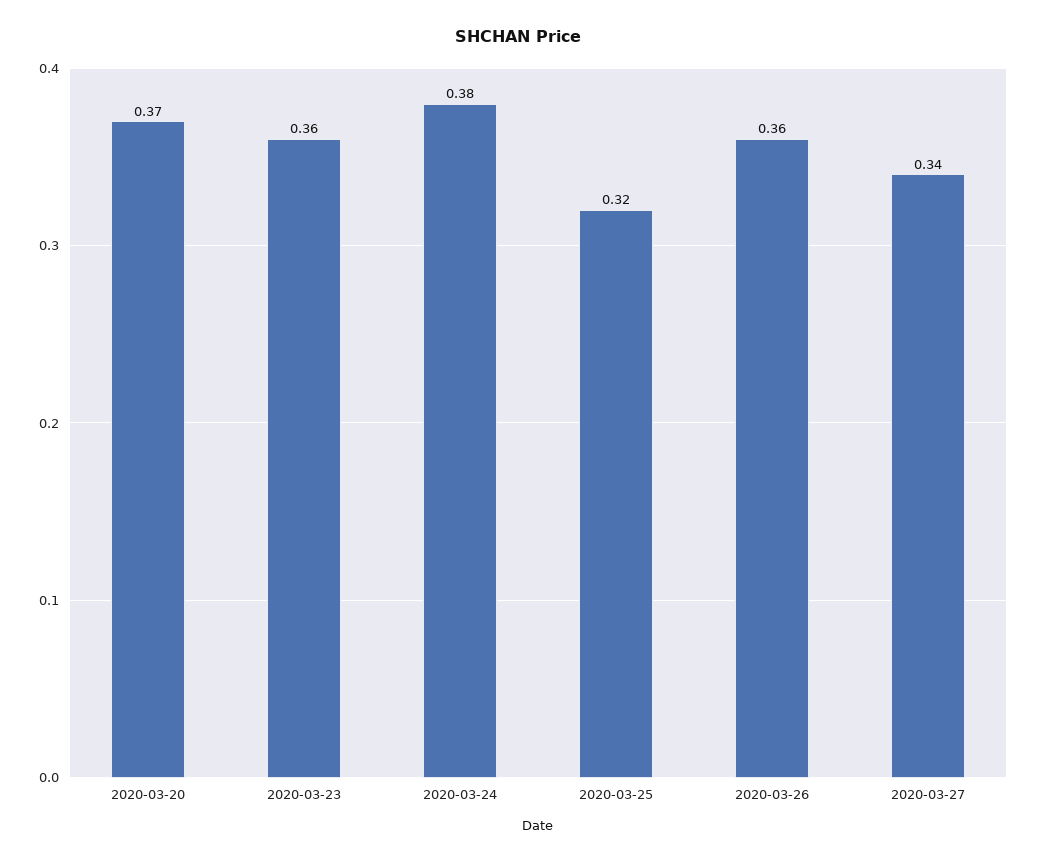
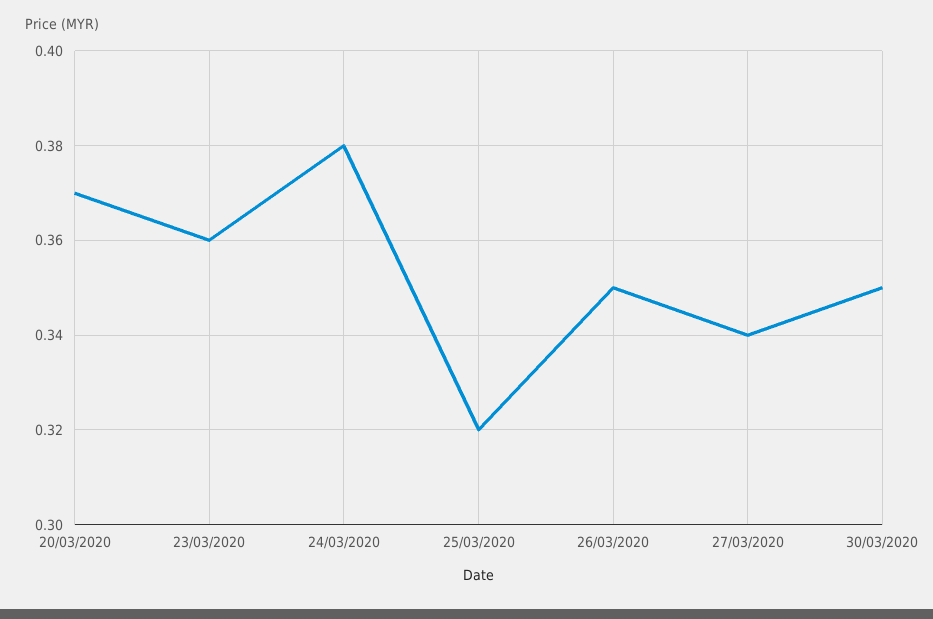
2020-03-26: 0.36 -> 0.35
30/03/2020: none -> 0.35

